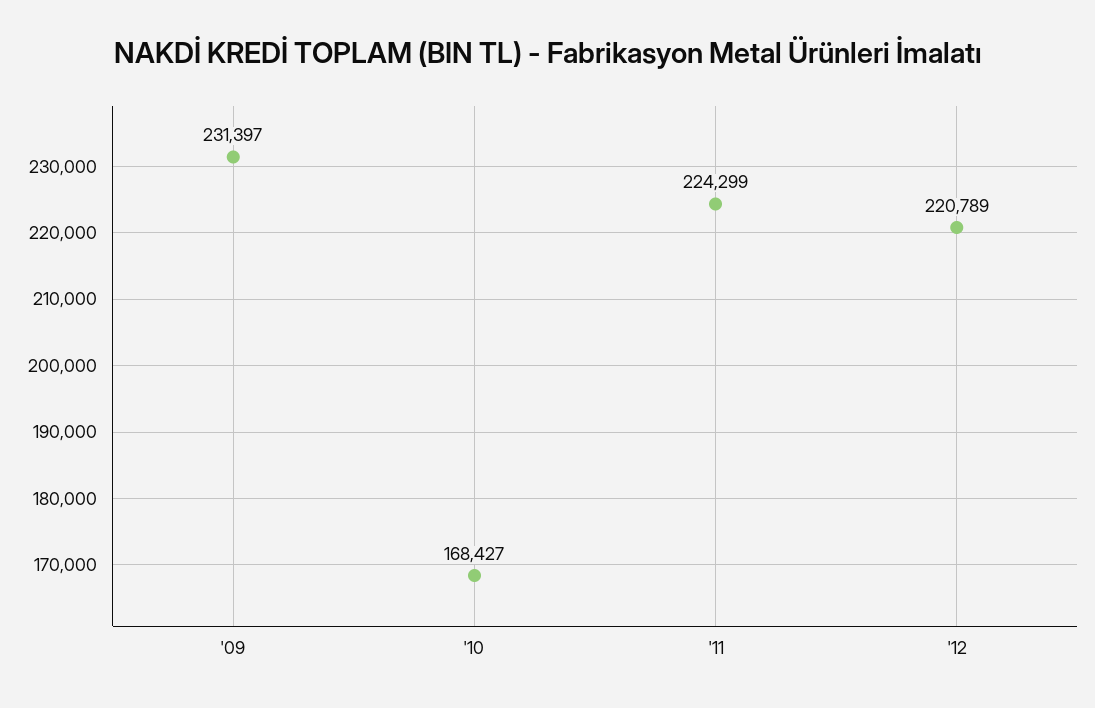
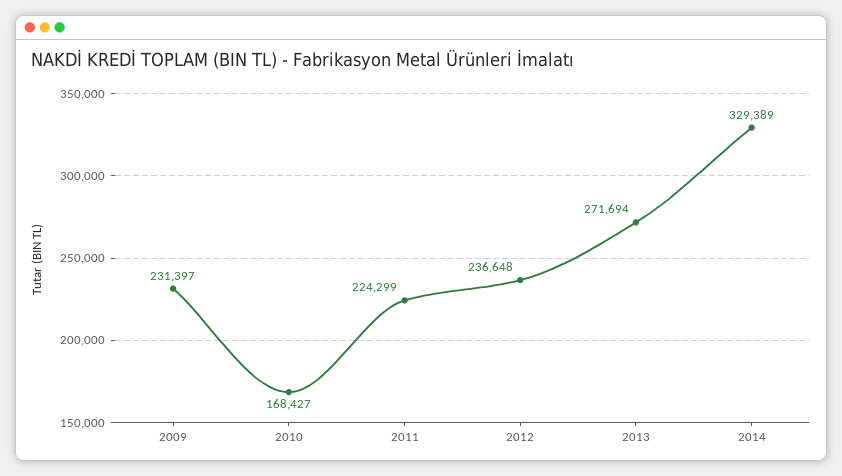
'12: 220789 -> 236648
2013: none -> 271694
2014: none -> 329389

